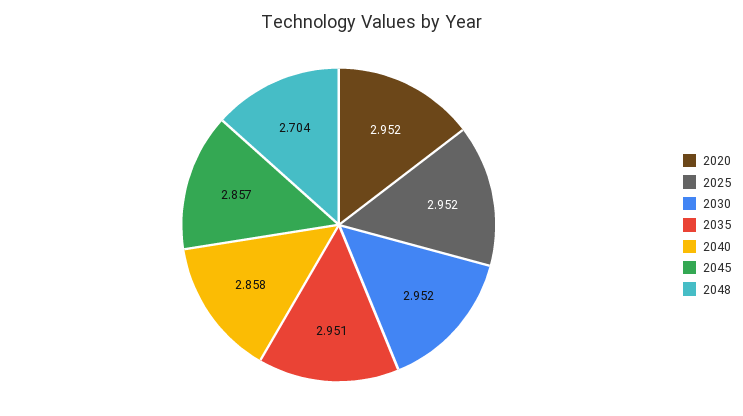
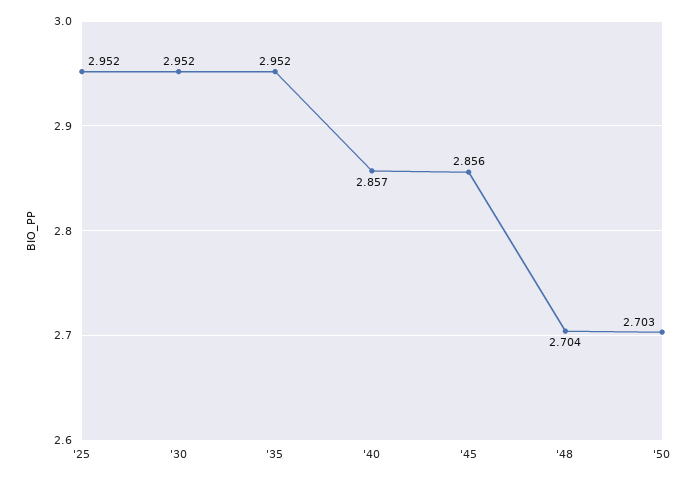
2020: 2.952 -> none
2035: 2.951 -> 2.952
2040: 2.858 -> 2.857
2045: 2.857 -> 2.856
'50: none -> 2.703

